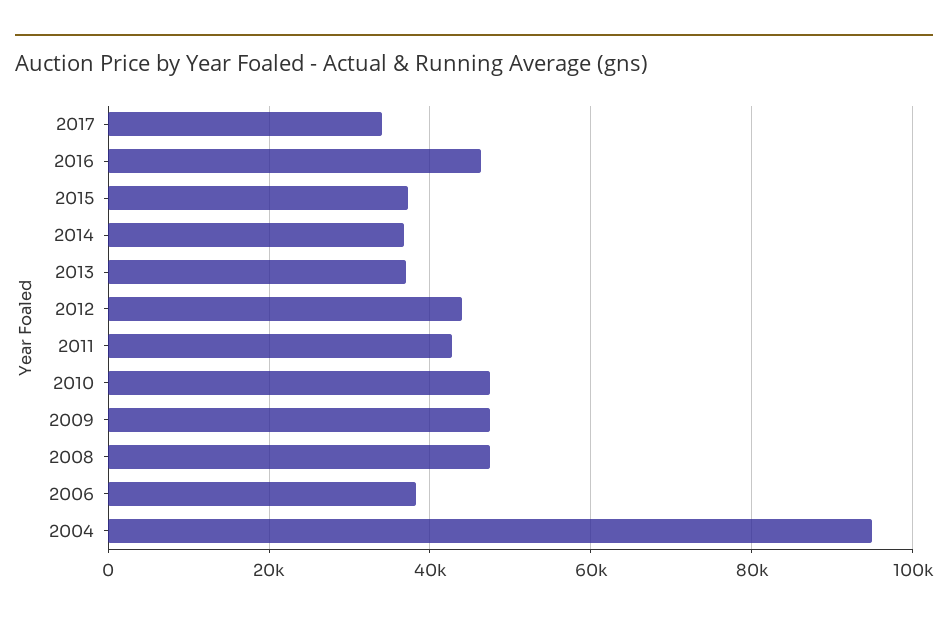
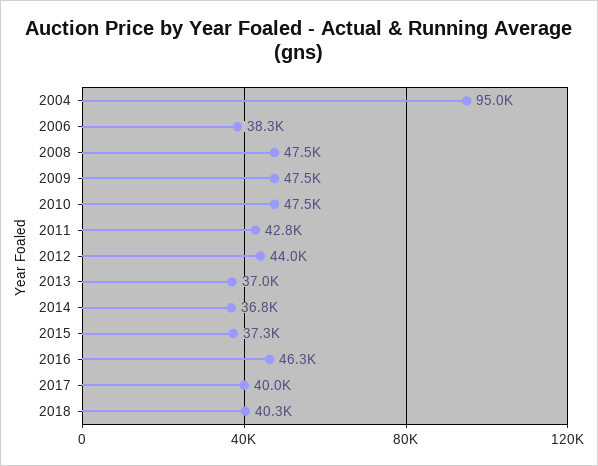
2017: 34000 -> 40000
2018: none -> 40300

